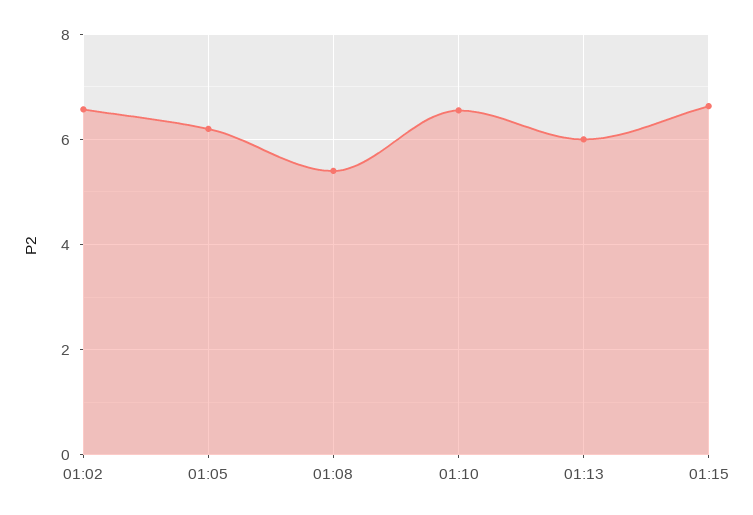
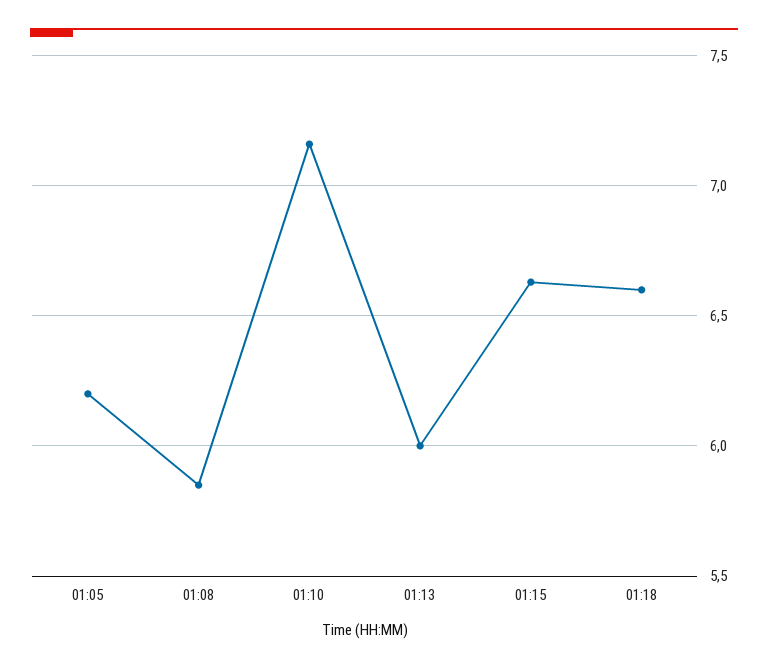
01:02: 6.6 -> none
01:08: 5.4 -> 5.85
01:10: 6.6 -> 7.15
01:18: none -> 6.6

